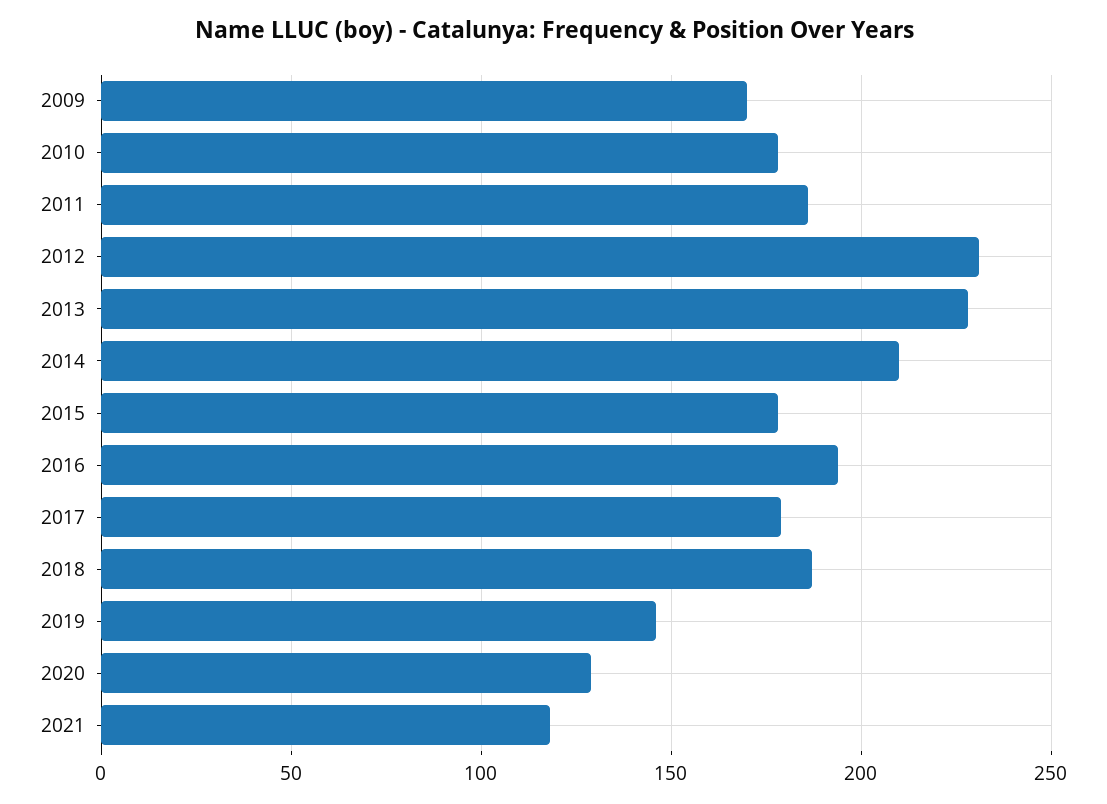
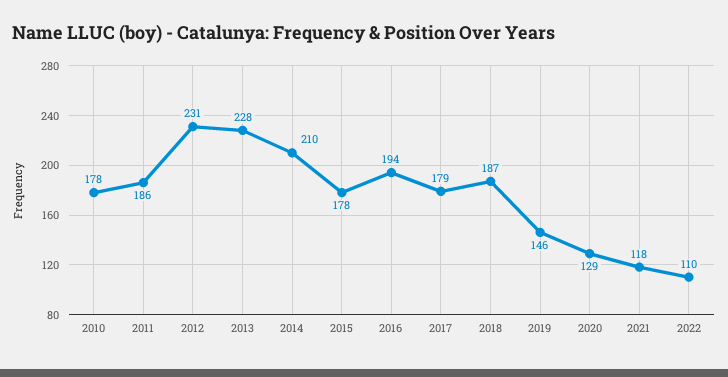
2009: 170 -> none
2022: none -> 110

